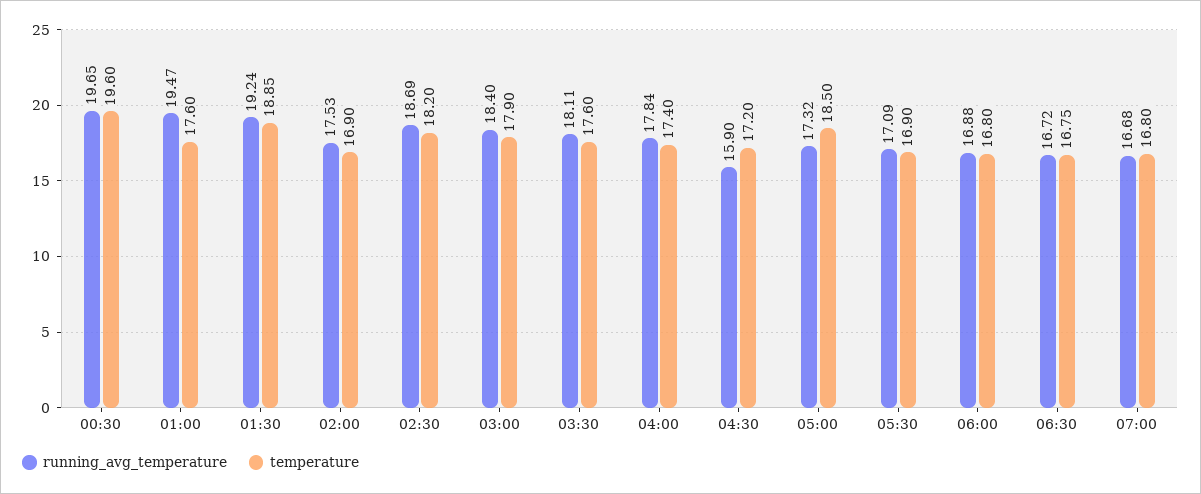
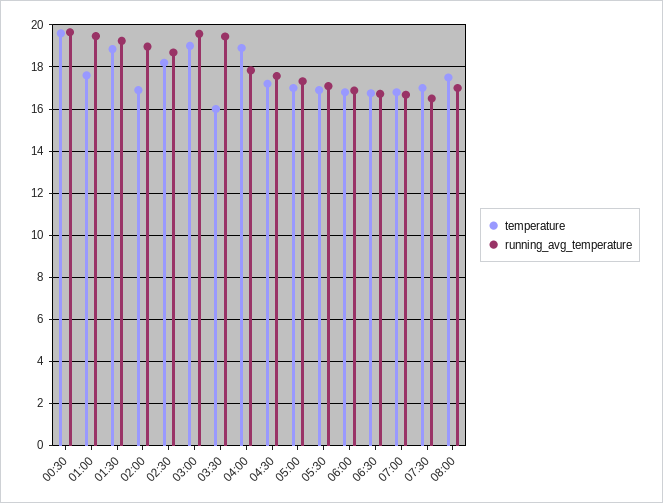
running_avg_temperature, 02:00: 17.53 -> 19
running_avg_temperature, 03:00: 18.4 -> 19.5
temperature, 03:00: 17.9 -> 19
running_avg_temperature, 03:30: 18.11 -> 19.5
temperature, 03:30: 17.6 -> 16
temperature, 04:00: 17.4 -> 19
running_avg_temperature, 04:30: 15.9 -> 17.5
temperature, 05:00: 18.5 -> 17
temperature, 07:30: none -> 17
running_avg_temperature, 07:30: none -> 16.5
temperature, 08:00: none -> 17.5
running_avg_temperature, 08:00: none -> 17

